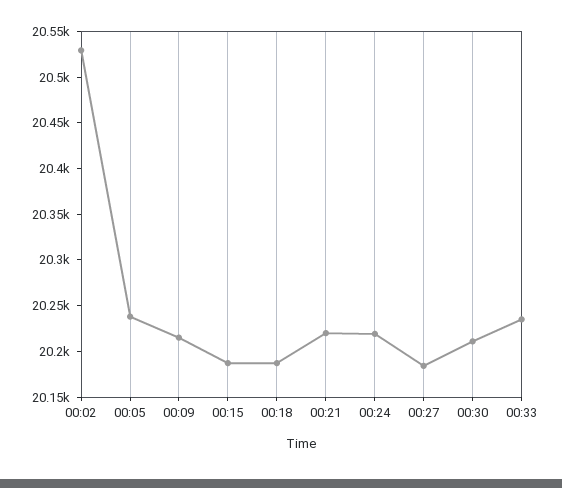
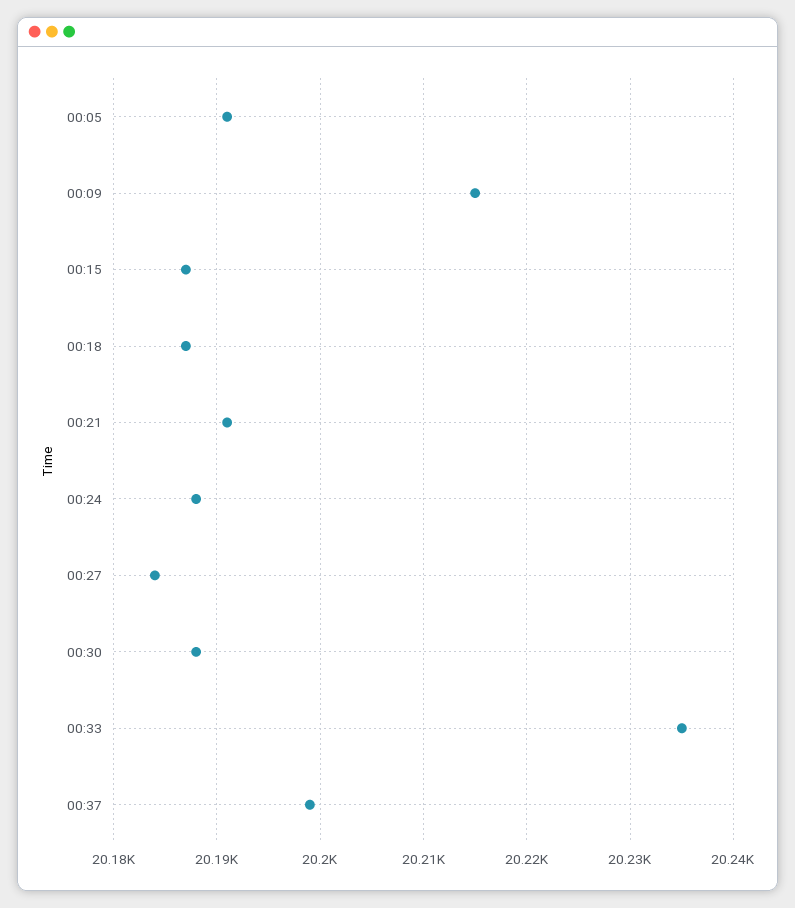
00:02: 20530 -> none
00:05: 20240 -> 20191
00:21: 20220 -> 20191
00:24: 20220 -> 20188
00:30: 20210 -> 20188
00:37: none -> 20199

